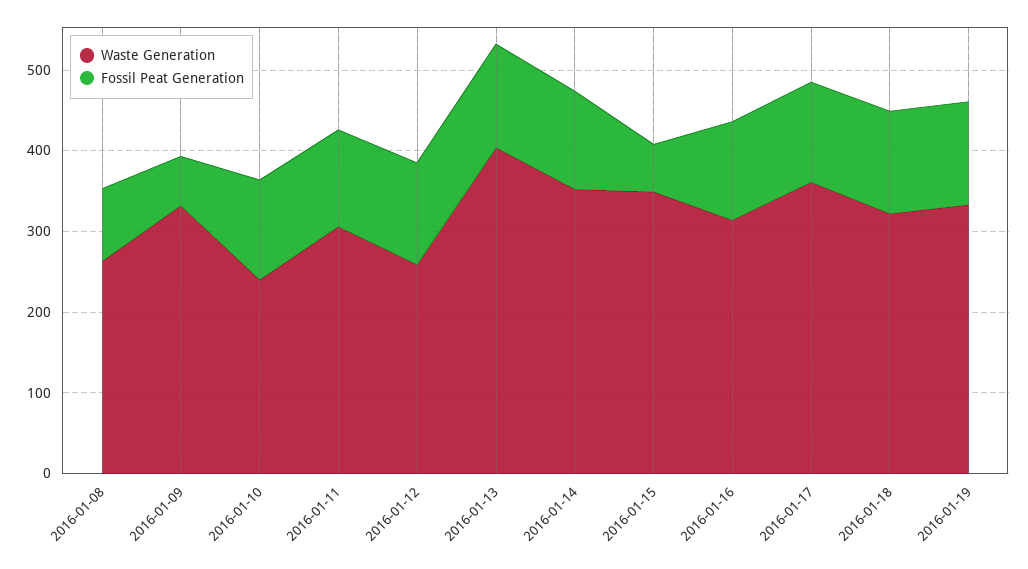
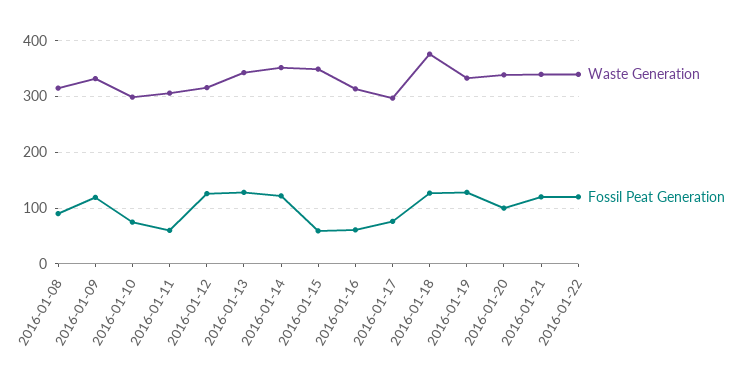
Waste Generation, 2016-01-08: 260 -> 320
Fossil Peat Generation, 2016-01-09: 60 -> 120
Waste Generation, 2016-01-10: 240 -> 300
Fossil Peat Generation, 2016-01-10: 120 -> 80
Fossil Peat Generation, 2016-01-11: 120 -> 60
Waste Generation, 2016-01-12: 260 -> 320
Waste Generation, 2016-01-13: 400 -> 340
Fossil Peat Generation, 2016-01-16: 120 -> 60
Waste Generation, 2016-01-17: 360 -> 300
Fossil Peat Generation, 2016-01-17: 120 -> 80
Waste Generation, 2016-01-18: 320 -> 380
Waste Generation, 2016-01-20: none -> 340
Fossil Peat Generation, 2016-01-20: none -> 100
Waste Generation, 2016-01-21: none -> 340
Fossil Peat Generation, 2016-01-21: none -> 120
Waste Generation, 2016-01-22: none -> 340
Fossil Peat Generation, 2016-01-22: none -> 120

